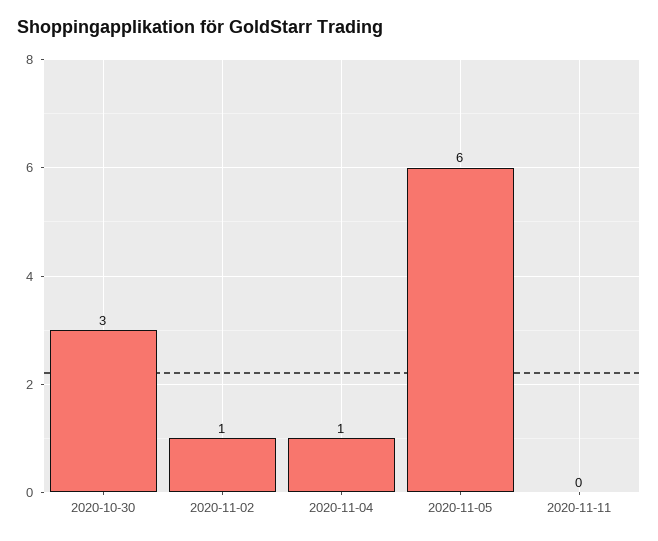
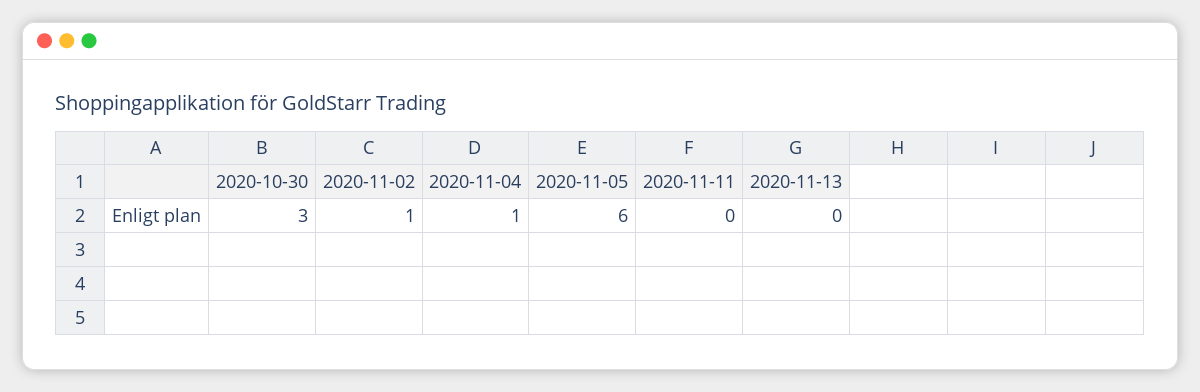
2020-11-13: none -> 0

